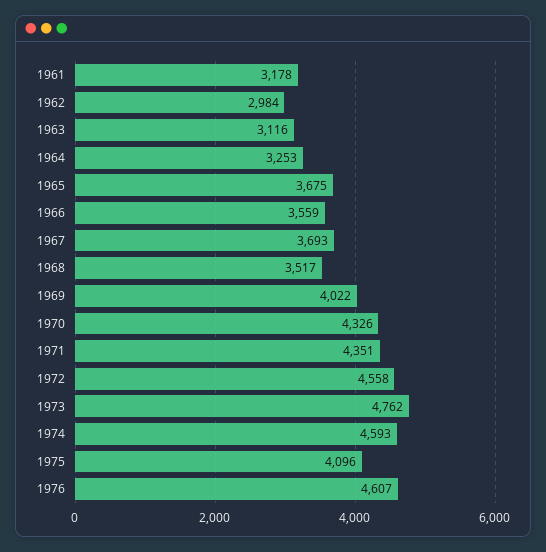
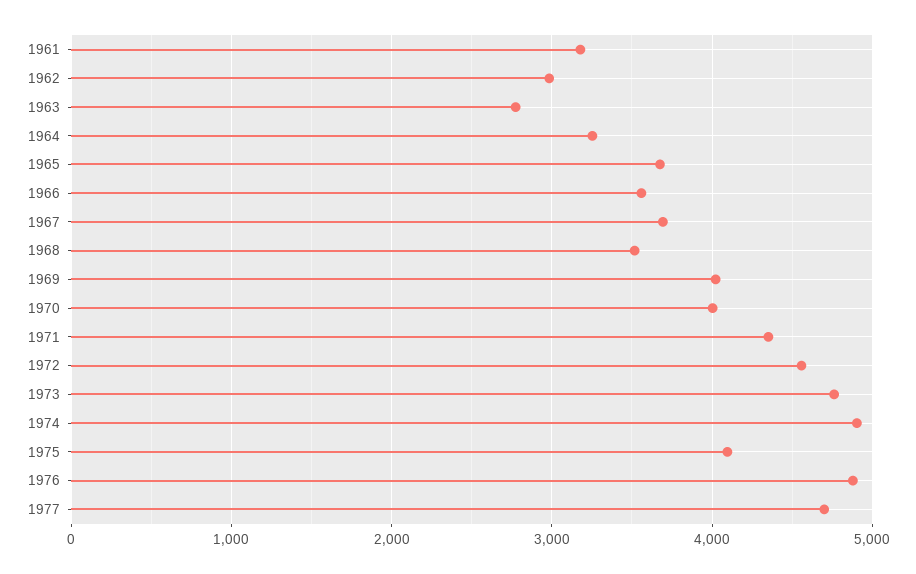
1963: 3116 -> 2800
1970: 4326 -> 4000
1974: 4593 -> 4900
1976: 4607 -> 4900
1977: none -> 4700

